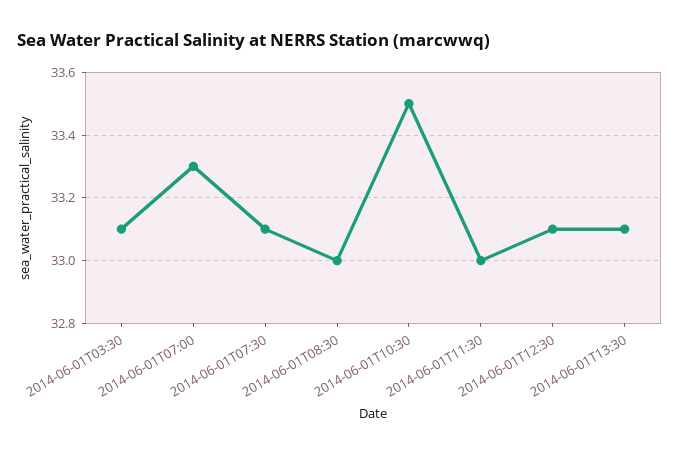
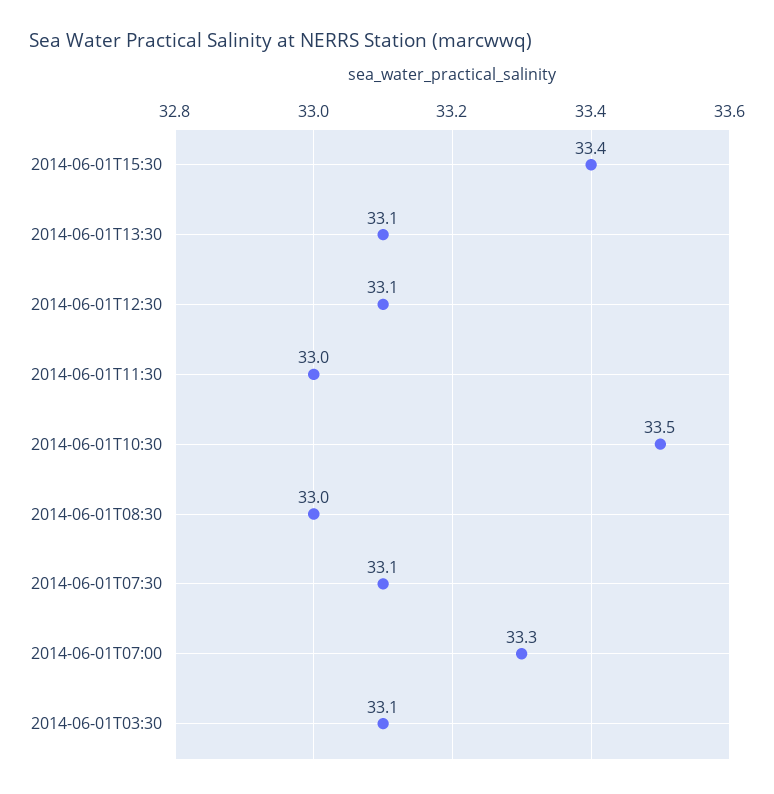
2014-06-01T15:30: none -> 33.4

